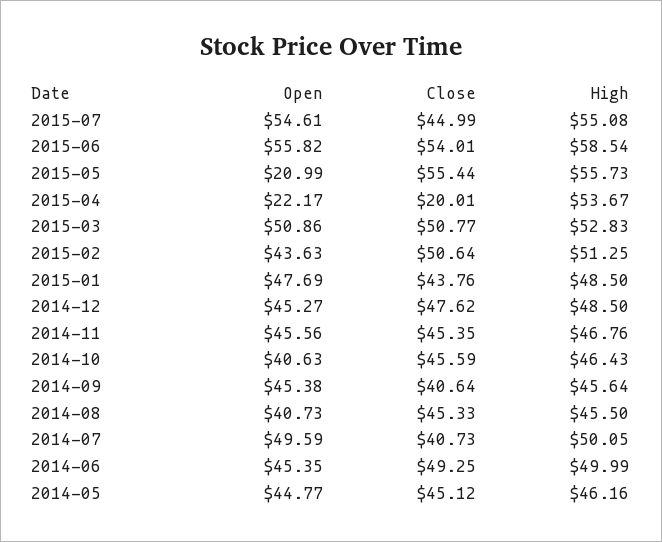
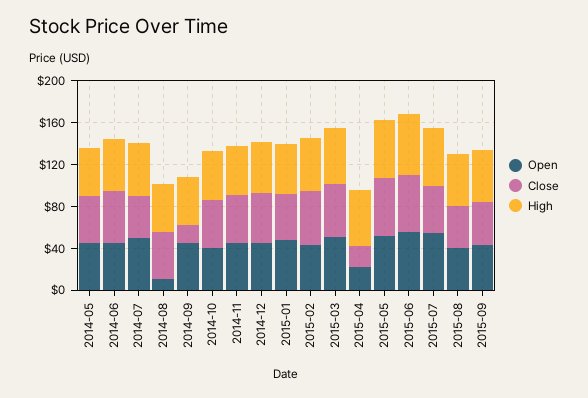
Open, 2015-05: 20.99 -> 50
Close, 2014-09: 40.64 -> 20
Open, 2014-08: 40.73 -> 10
Open, 2015-08: none -> 40
Close, 2015-08: none -> 40
High, 2015-08: none -> 50
Open, 2015-09: none -> 40
Close, 2015-09: none -> 40
High, 2015-09: none -> 50

